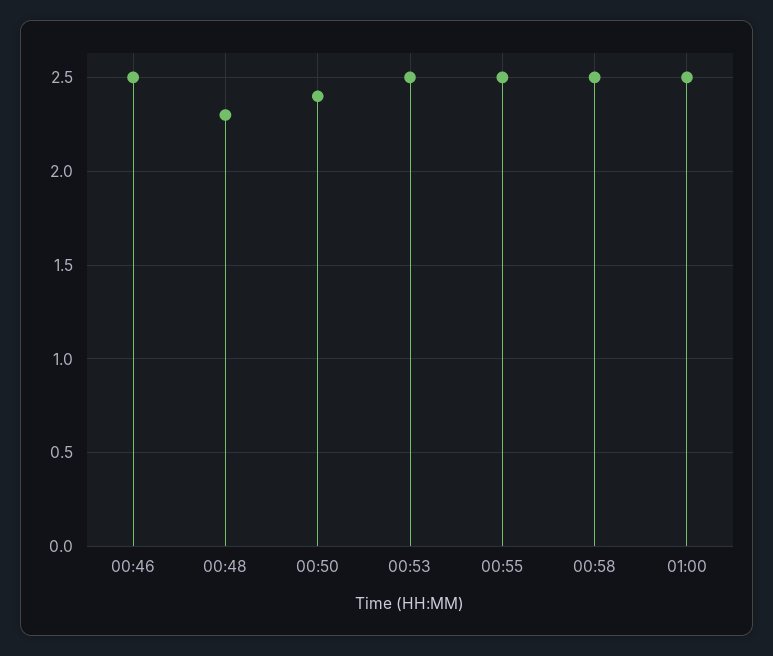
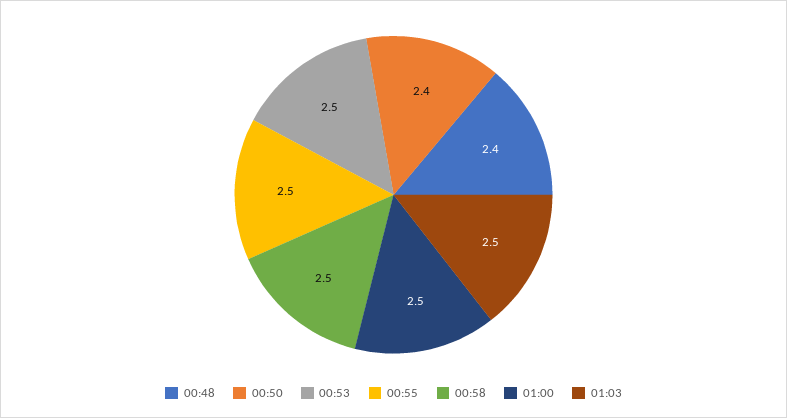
00:46: 2.5 -> none
00:48: 2.3 -> 2.4
01:03: none -> 2.5

